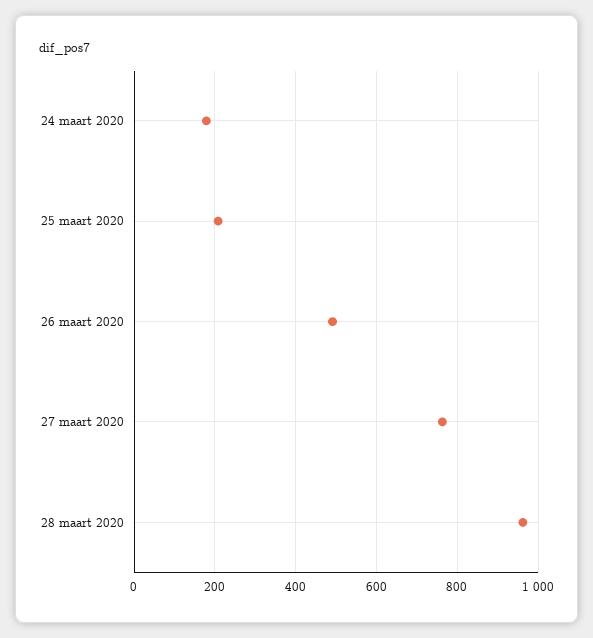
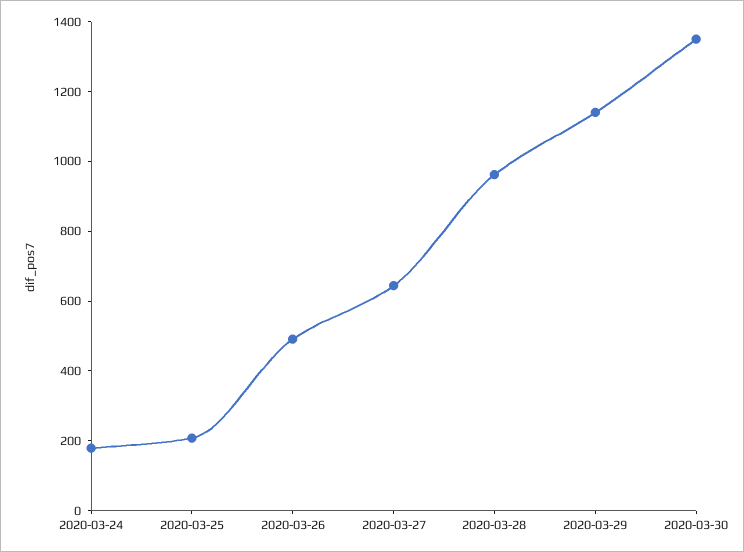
27 maart 2020: 760 -> 650
2020-03-29: none -> 1150
2020-03-30: none -> 1350

